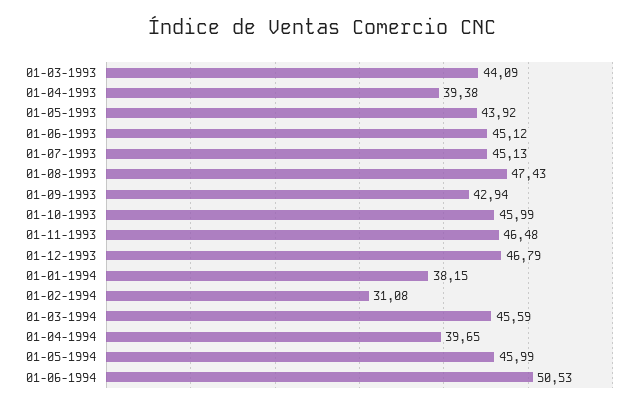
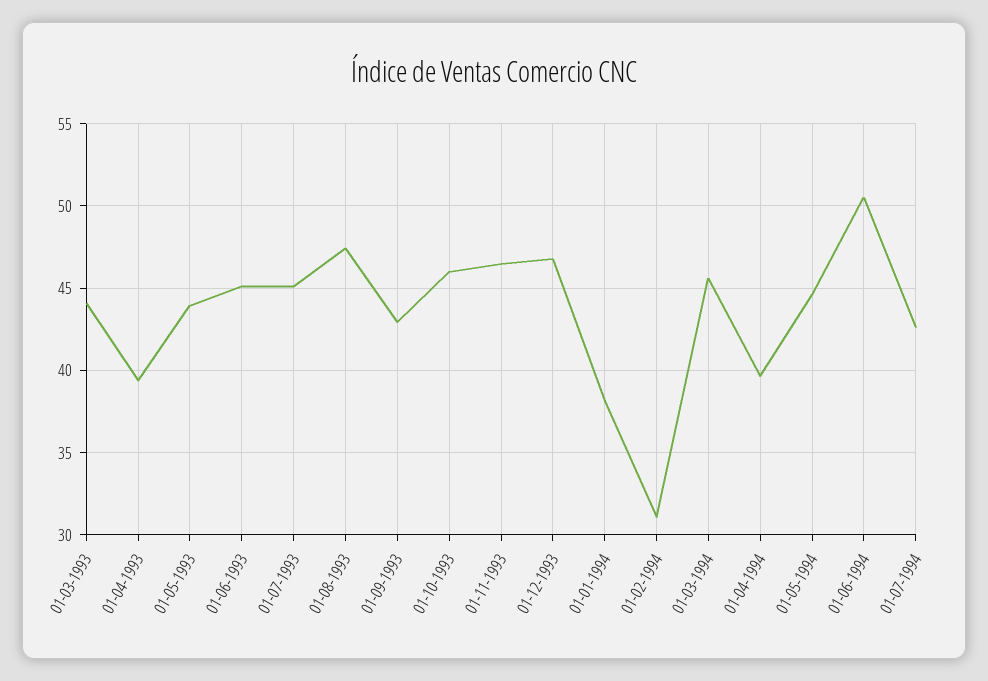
01-05-1994: 45.99 -> 44.5
01-07-1994: none -> 42.5

